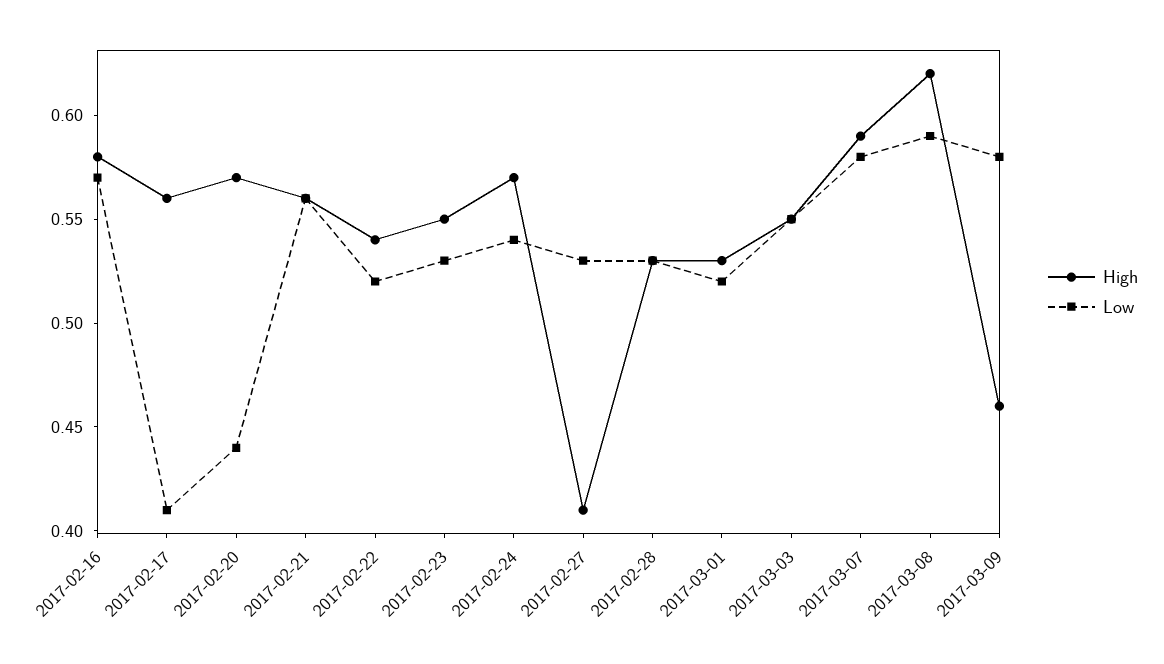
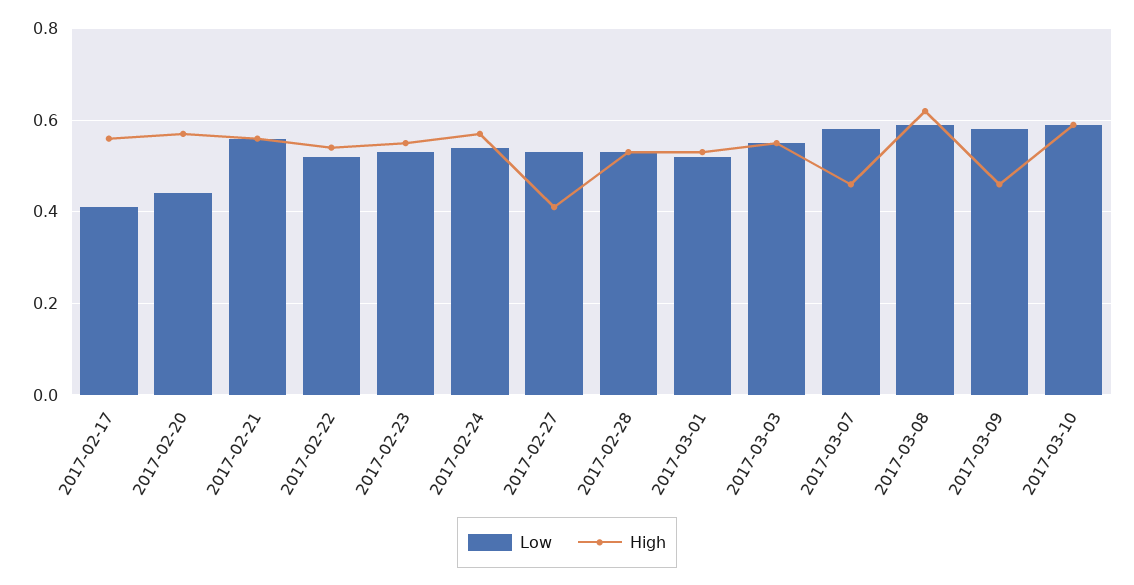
High, 2017-02-16: 0.58 -> none
Low, 2017-02-16: 0.57 -> none
High, 2017-03-07: 0.59 -> 0.45
Low, 2017-03-10: none -> 0.6
High, 2017-03-10: none -> 0.6

